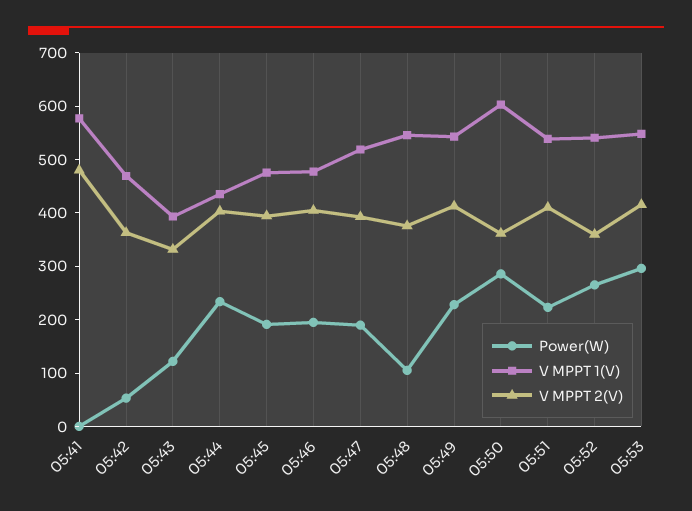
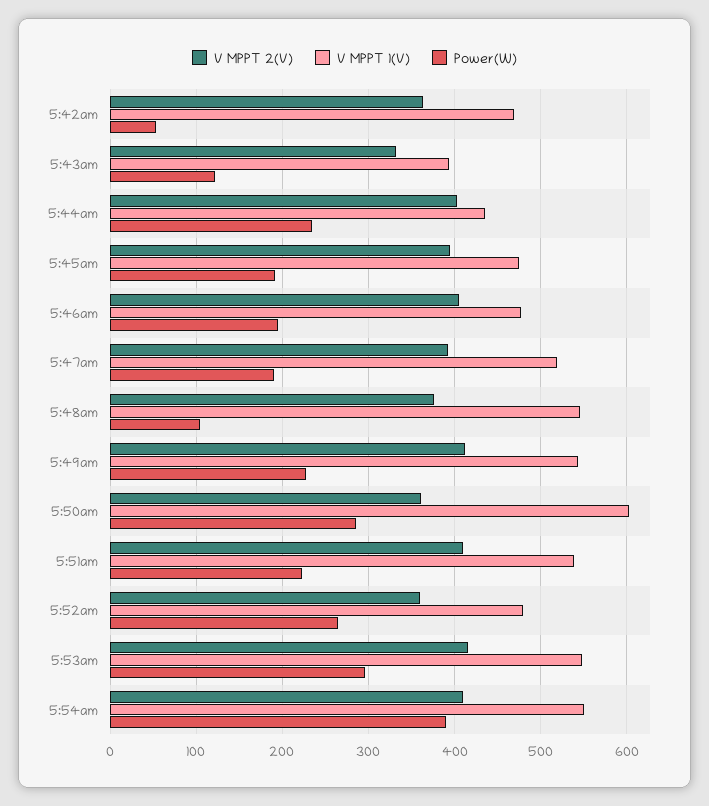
Power(W), 05:41: 0 -> none
V MPPT 1(V), 05:41: 580 -> none
V MPPT 2(V), 05:41: 480 -> none
V MPPT 1(V), 05:52: 540 -> 480
V MPPT 2(V), 5:54am: none -> 410
V MPPT 1(V), 5:54am: none -> 550
Power(W), 5:54am: none -> 390

